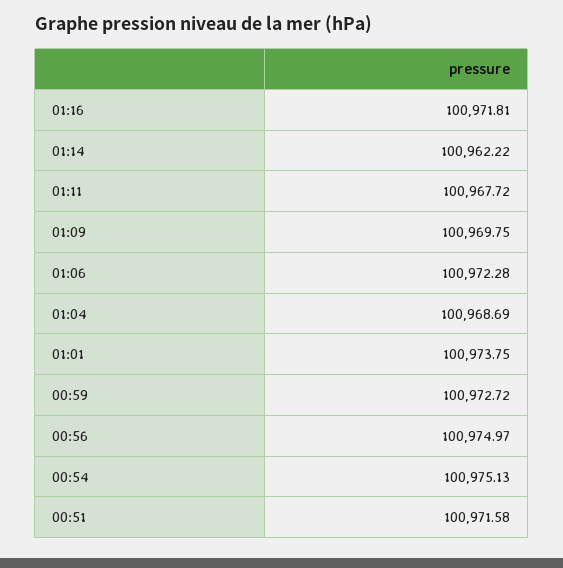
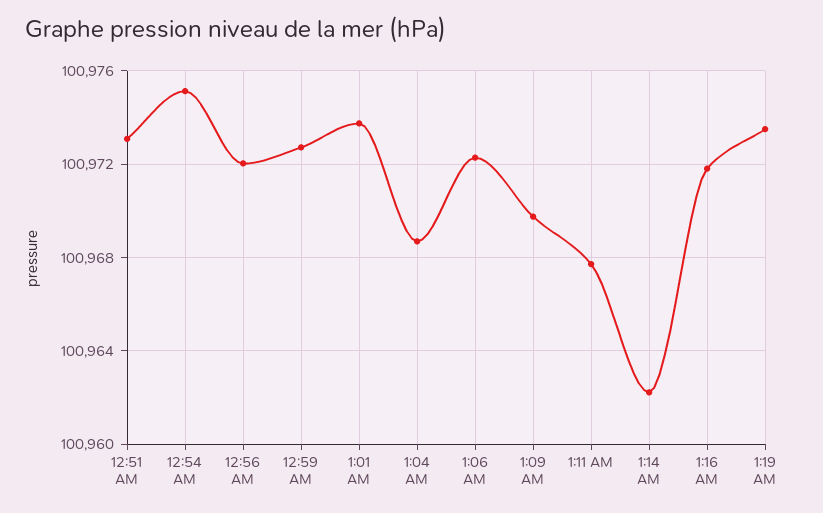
00:56: 100974.97 -> 100972
00:51: 100971.58 -> 100973
1:19 AM: none -> 100973.5

